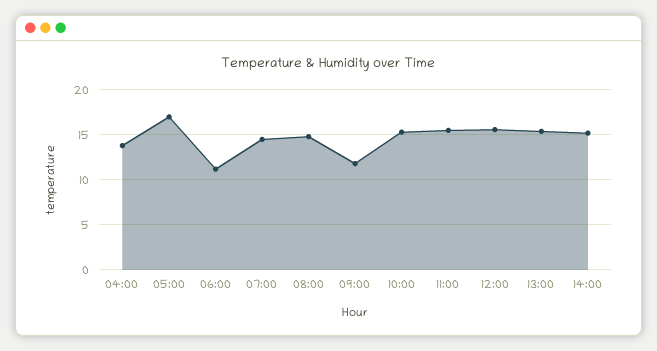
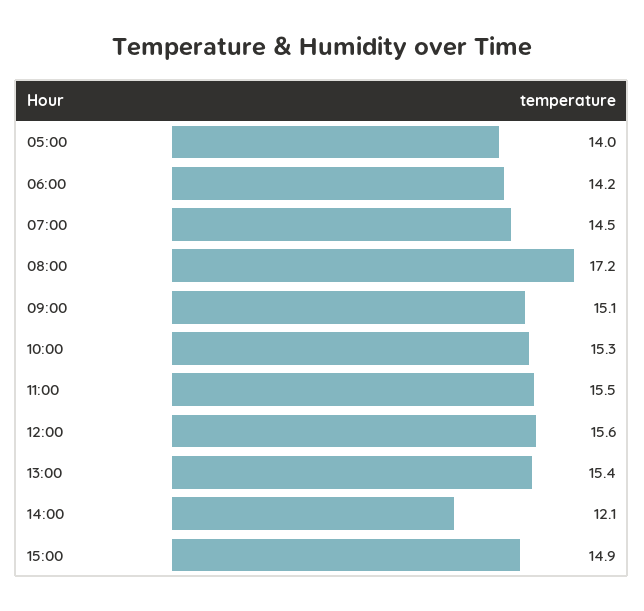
04:00: 14 -> none
05:00: 17 -> 14
06:00: 11 -> 14.2
08:00: 15 -> 17.2
09:00: 12 -> 15.1
14:00: 15 -> 12.1
15:00: none -> 14.9

